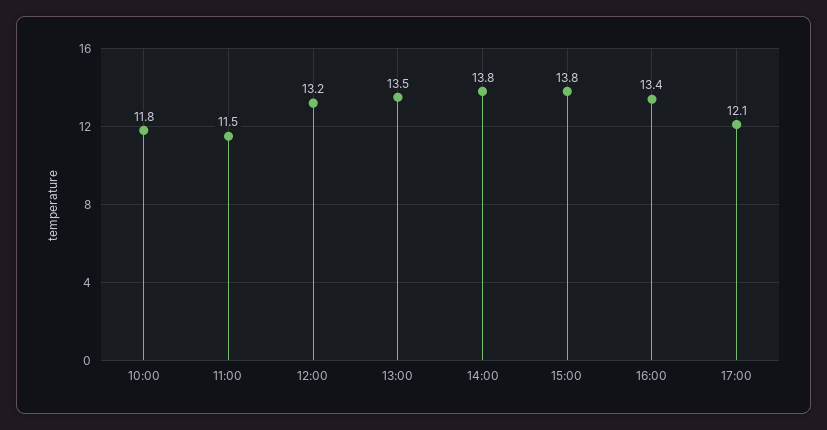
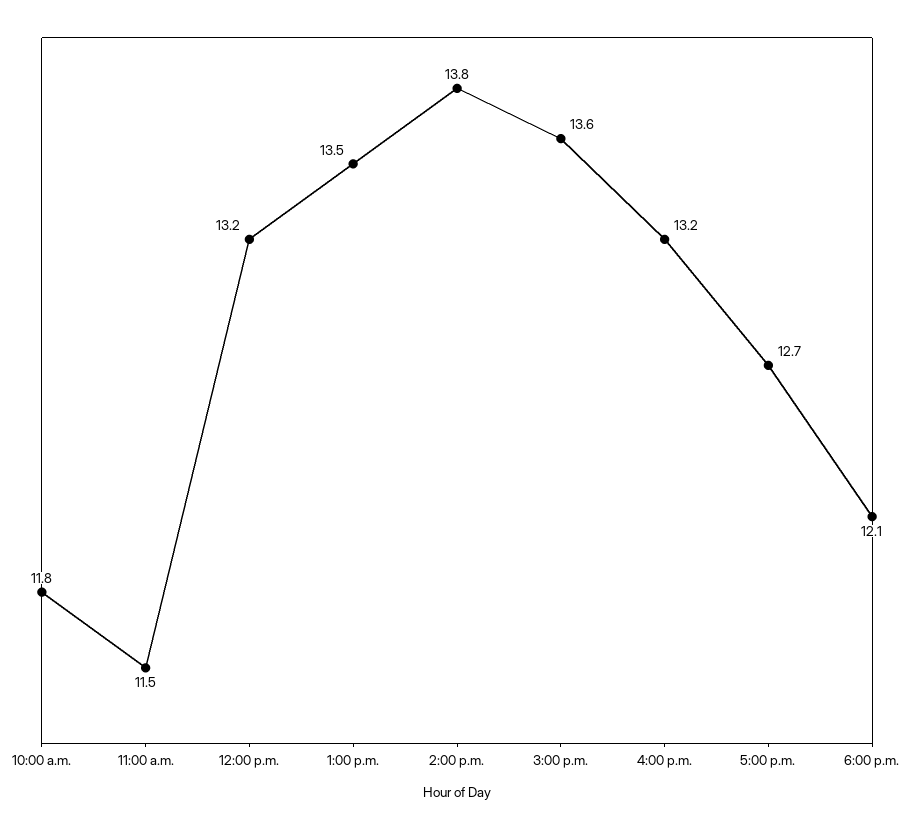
15:00: 13.8 -> 13.6
16:00: 13.4 -> 13.2
17:00: 12.1 -> 12.7
6:00 p.m.: none -> 12.1

